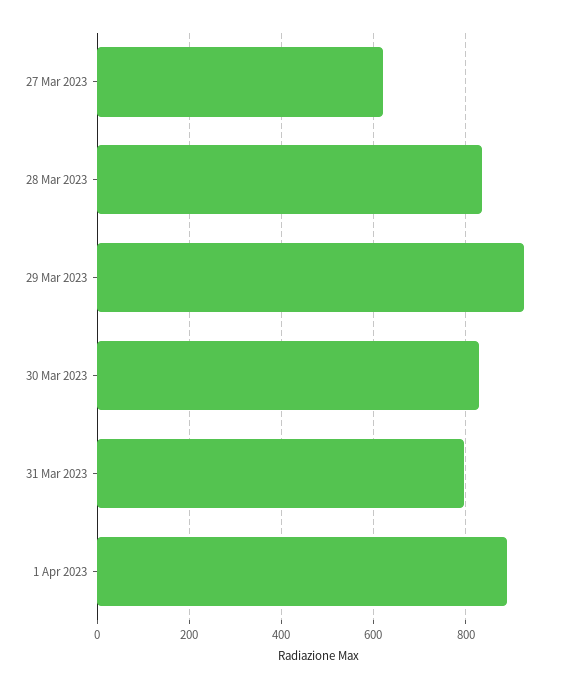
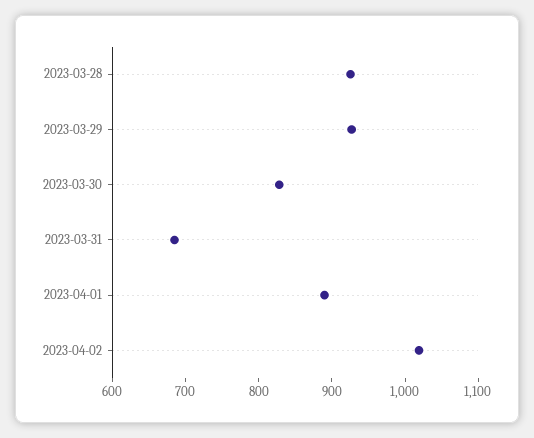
27 Mar 2023: 620 -> none
28 Mar 2023: 840 -> 920
31 Mar 2023: 800 -> 680
2023-04-02: none -> 1020

